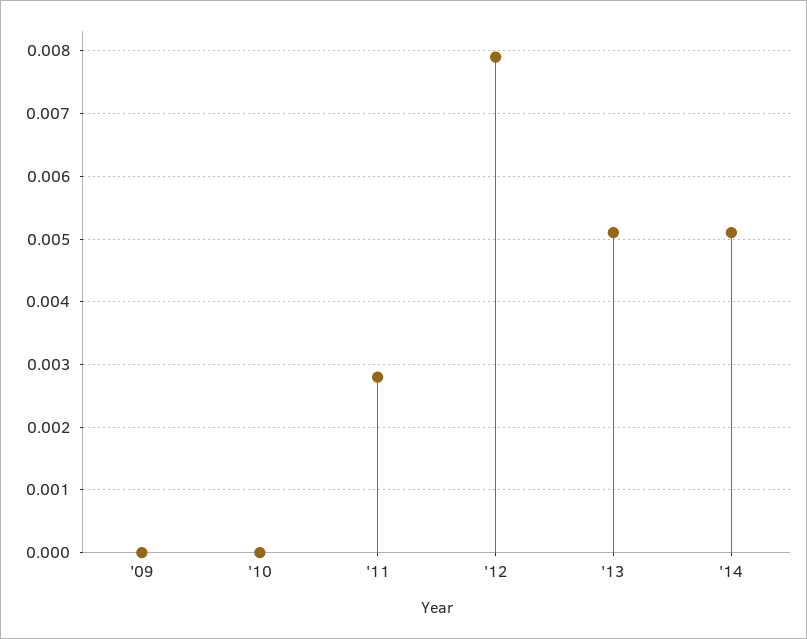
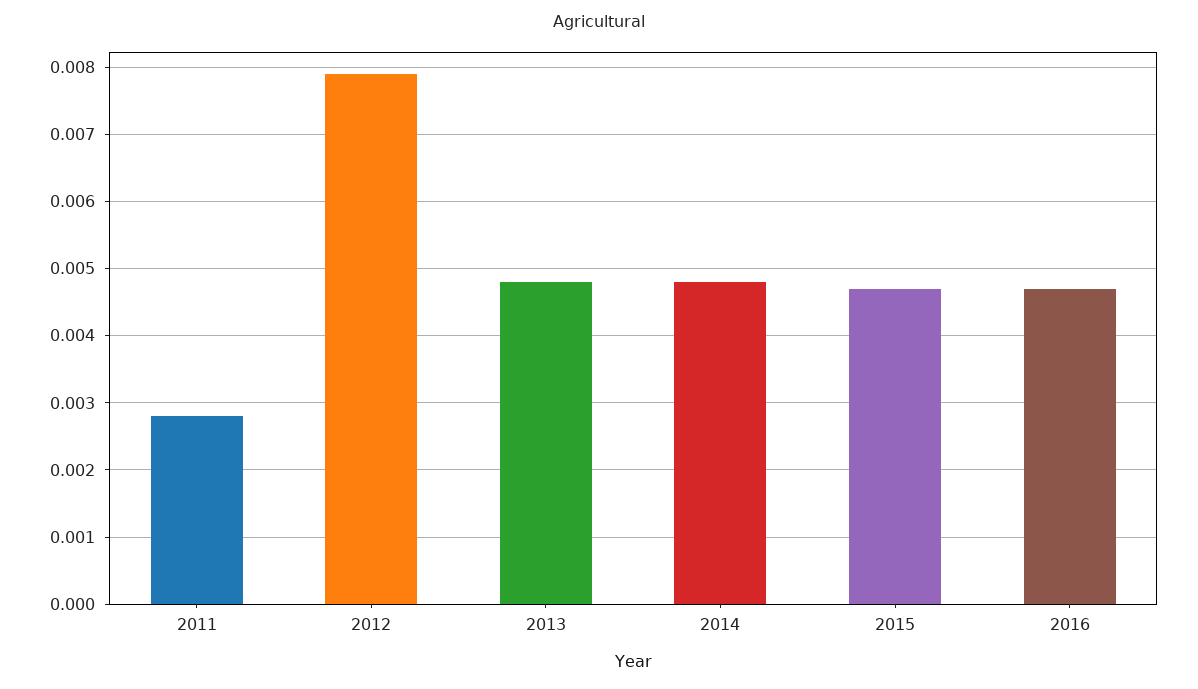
'09: 0 -> none
'10: 0 -> none
'13: 0.0051 -> 0.0048
'14: 0.0051 -> 0.0048
2015: none -> 0.0047
2016: none -> 0.0047

